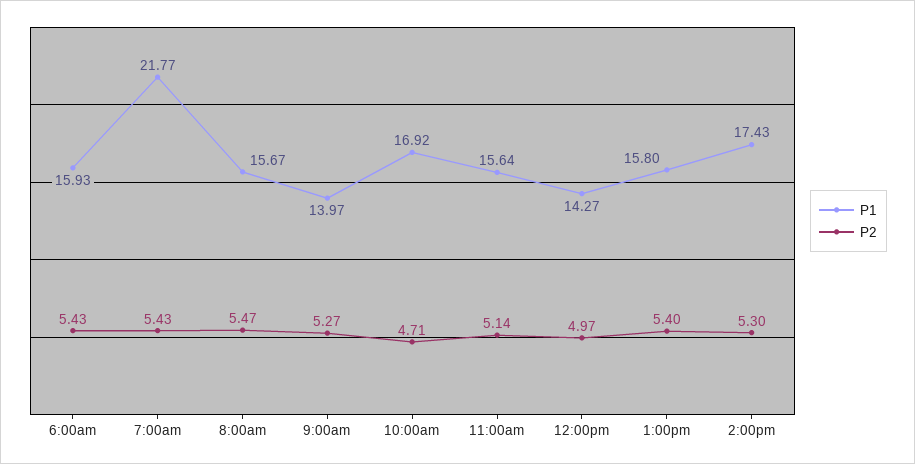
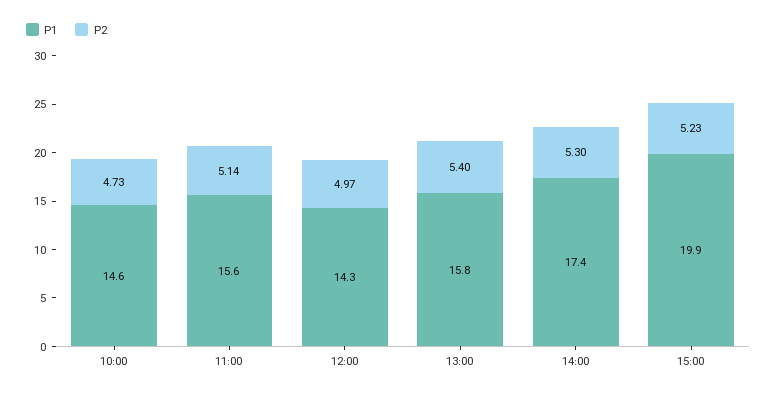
P1, 6:00am: 15.93 -> none
P2, 6:00am: 5.43 -> none
P1, 7:00am: 21.77 -> none
P2, 7:00am: 5.43 -> none
P1, 8:00am: 15.67 -> none
P2, 8:00am: 5.47 -> none
P1, 9:00am: 13.97 -> none
P2, 9:00am: 5.27 -> none
P1, 10:00am: 16.92 -> 14.6
P2, 10:00am: 4.71 -> 4.73
P1, 15:00: none -> 19.9
P2, 15:00: none -> 5.23

